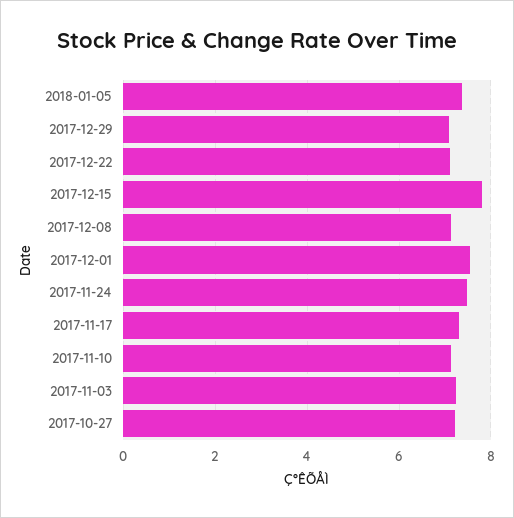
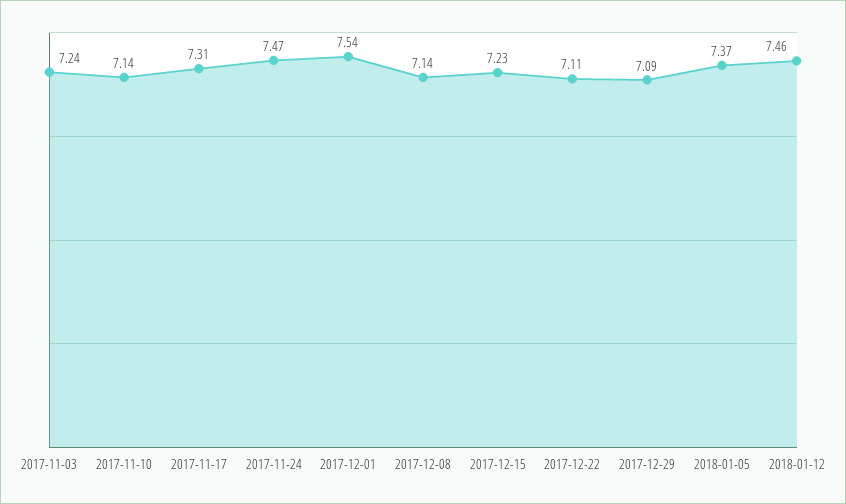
2017-12-15: 7.8 -> 7.23
2017-10-27: 7.2 -> none
2018-01-12: none -> 7.46

